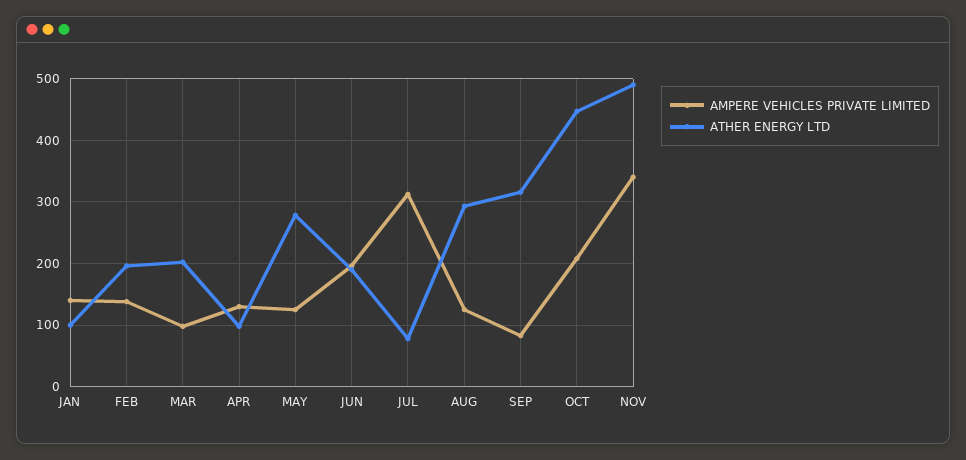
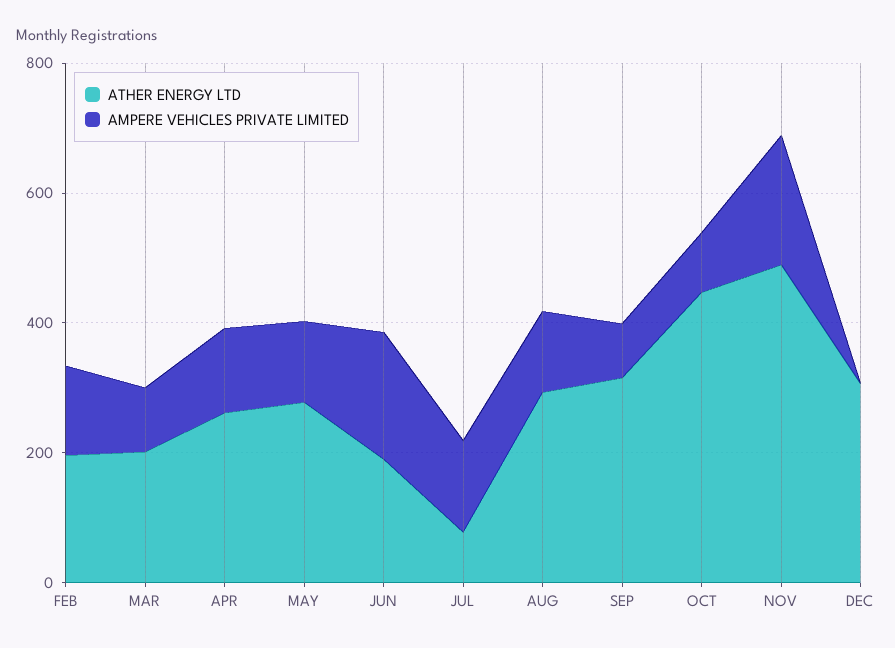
AMPERE VEHICLES PRIVATE LIMITED, JAN: 140 -> none
ATHER ENERGY LTD, JAN: 100 -> none
ATHER ENERGY LTD, APR: 100 -> 250
AMPERE VEHICLES PRIVATE LIMITED, JUL: 310 -> 150
AMPERE VEHICLES PRIVATE LIMITED, OCT: 210 -> 100
AMPERE VEHICLES PRIVATE LIMITED, NOV: 340 -> 200
ATHER ENERGY LTD, DEC: none -> 300
AMPERE VEHICLES PRIVATE LIMITED, DEC: none -> 0

